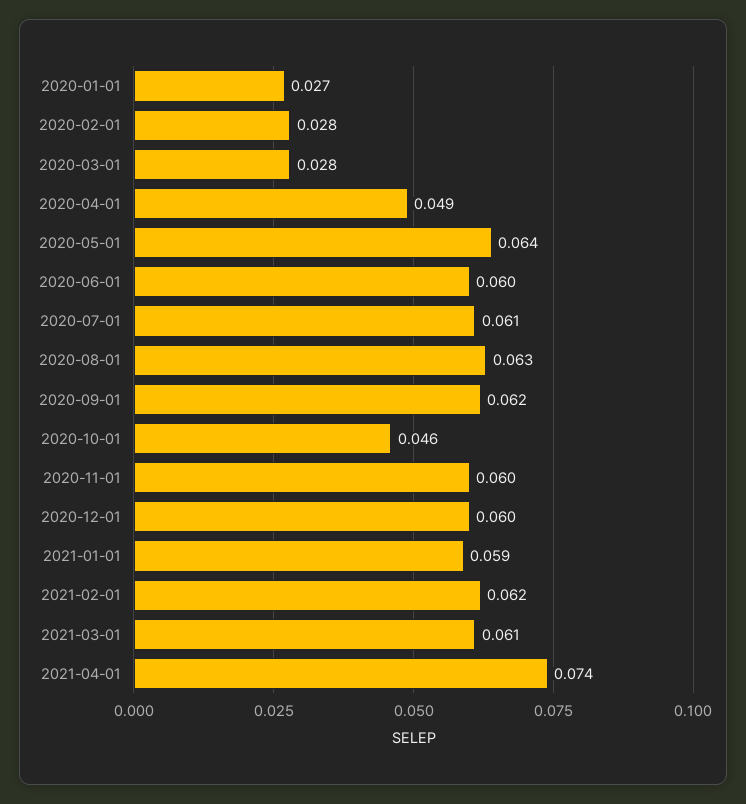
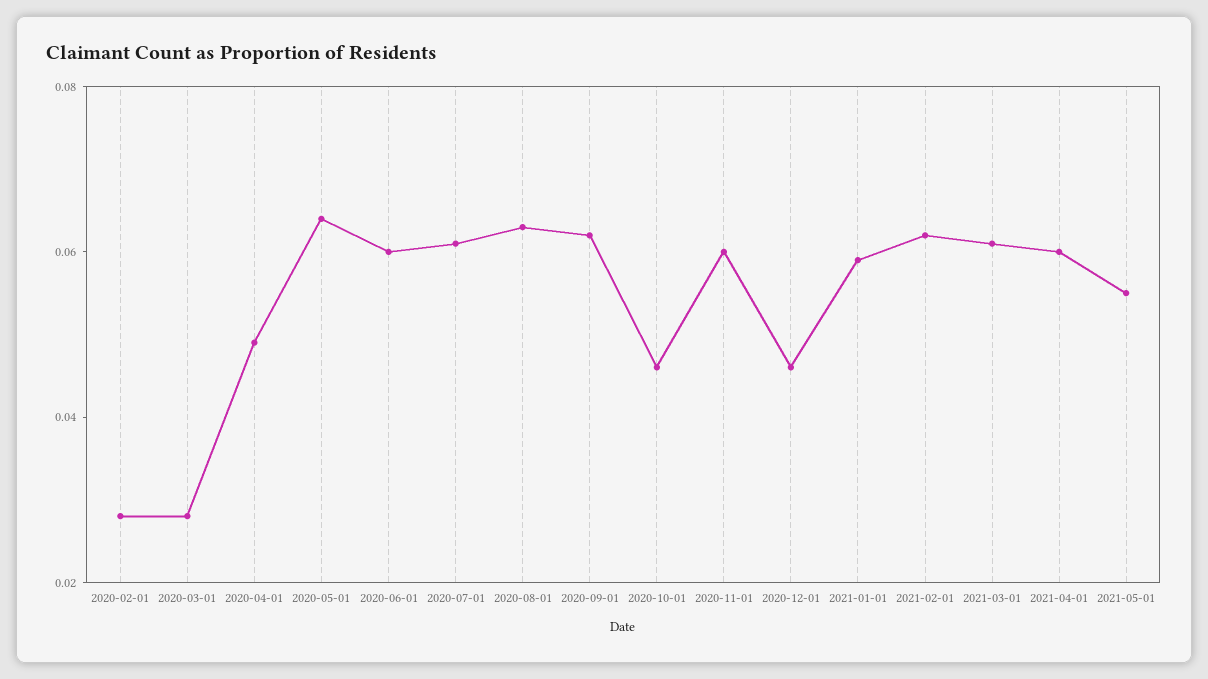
2020-01-01: 0.027 -> none
2020-12-01: 0.06 -> 0.045
2021-04-01: 0.074 -> 0.06
2021-05-01: none -> 0.055

